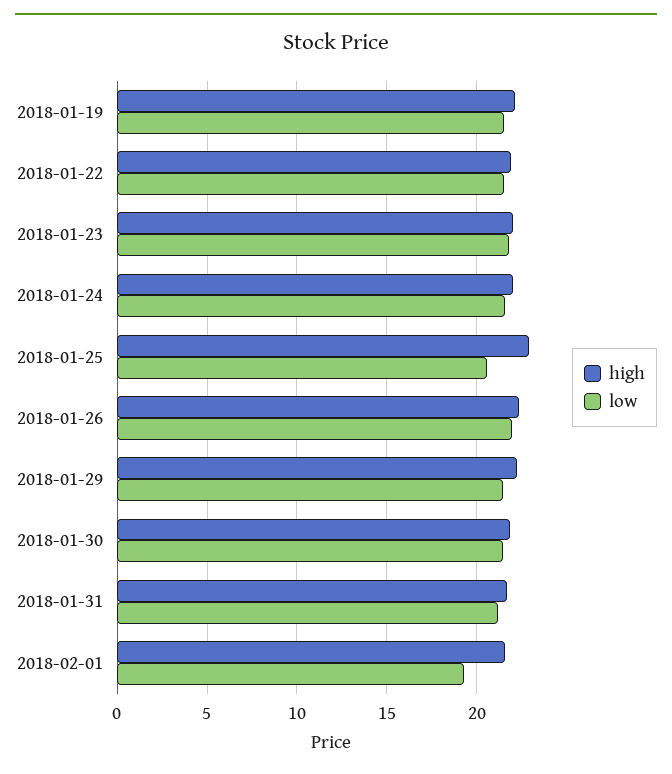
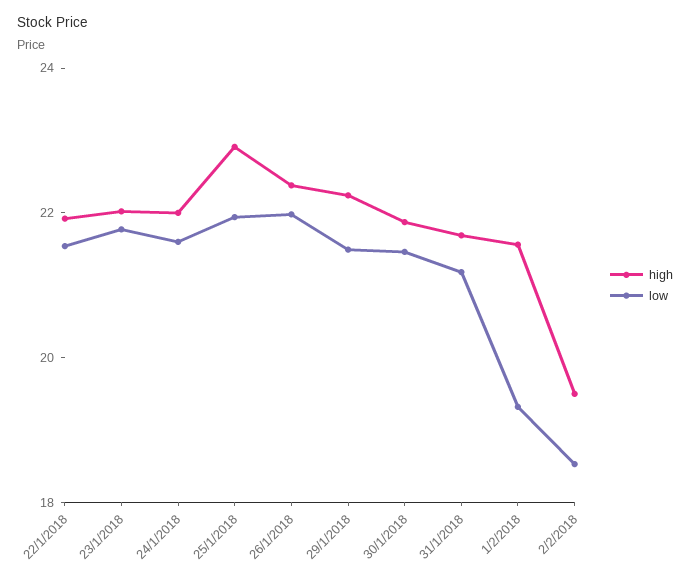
high, 2018-01-19: 22 -> none
low, 2018-01-19: 21.5 -> none
low, 2018-01-25: 20.5 -> 22
high, 2/2/2018: none -> 19.5
low, 2/2/2018: none -> 18.5

